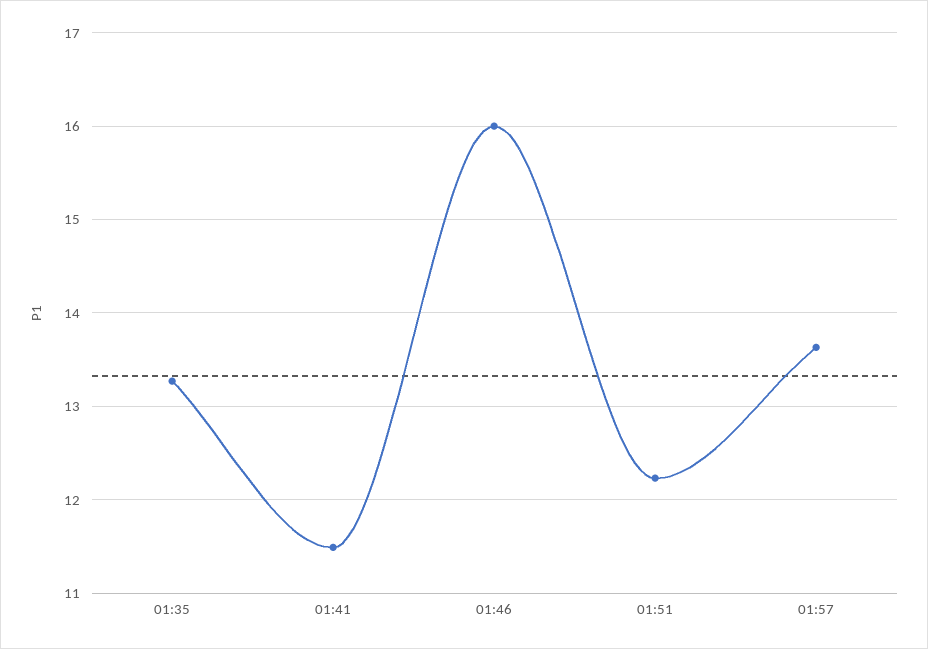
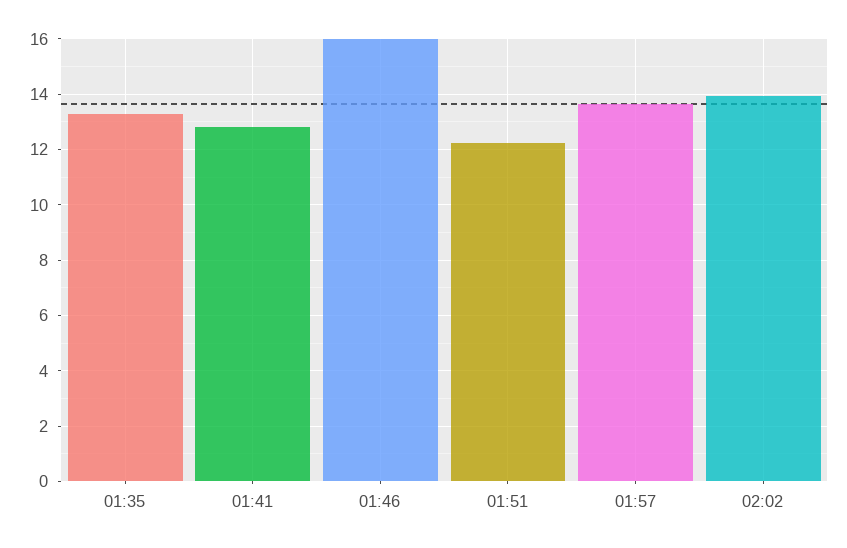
01:41: 11.5 -> 12.75
02:02: none -> 14

